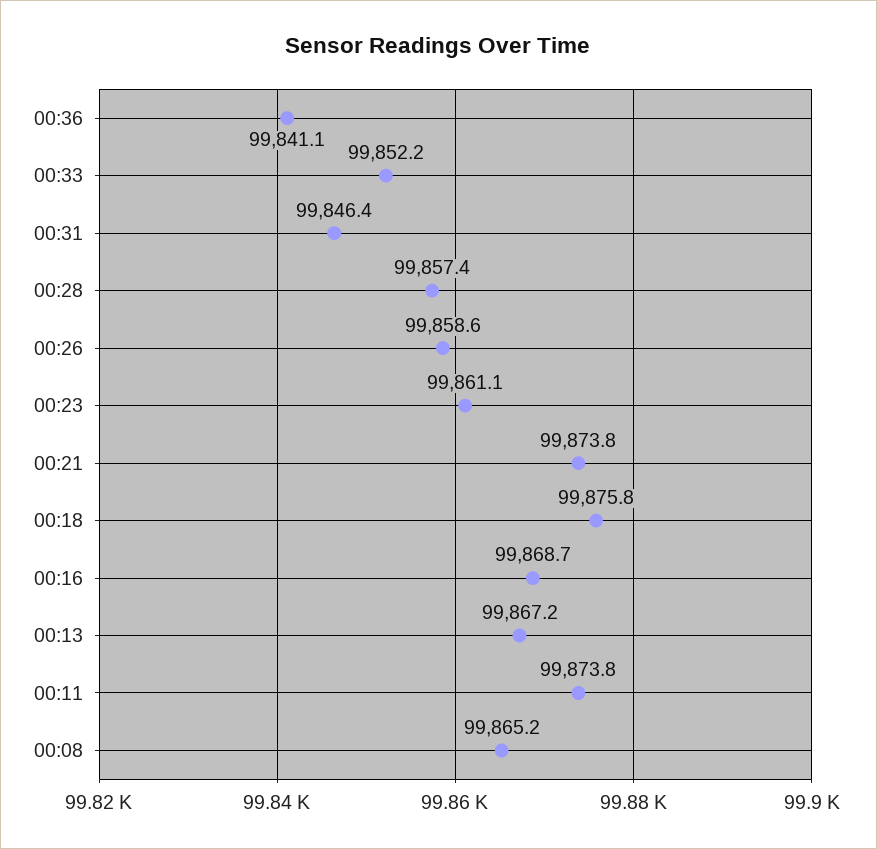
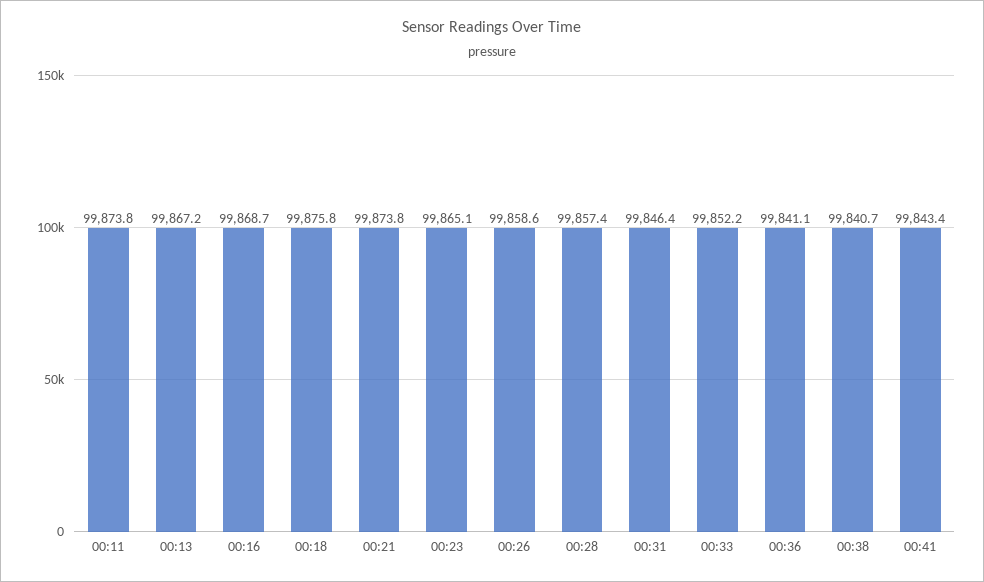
00:23: 99861.1 -> 99865.1
00:08: 99865.2 -> none
00:38: none -> 99840.7
00:41: none -> 99843.4

